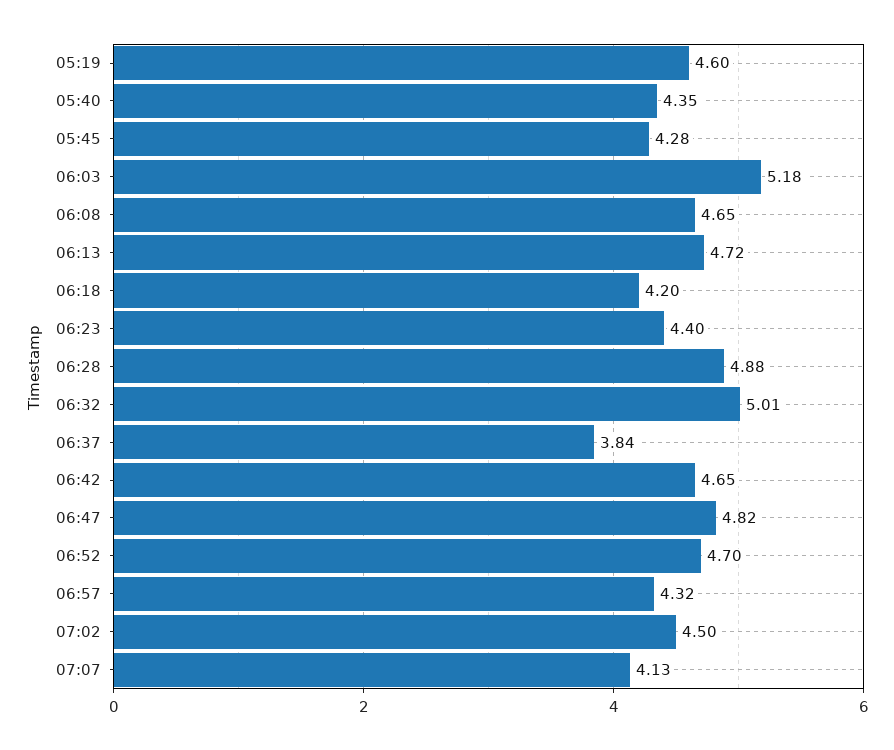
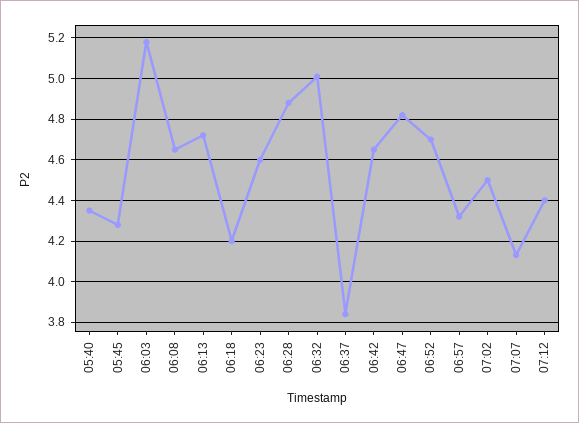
05:19: 4.6 -> none
06:23: 4.4 -> 4.6
07:12: none -> 4.4

